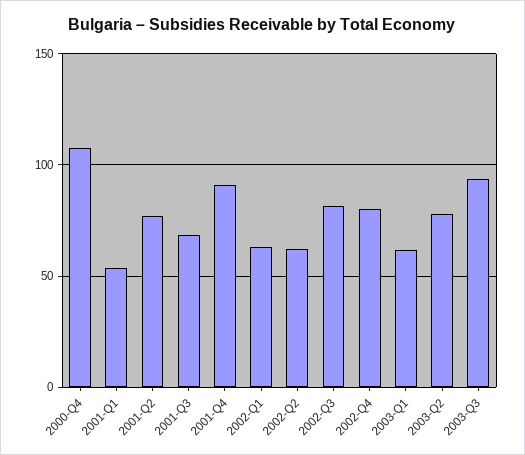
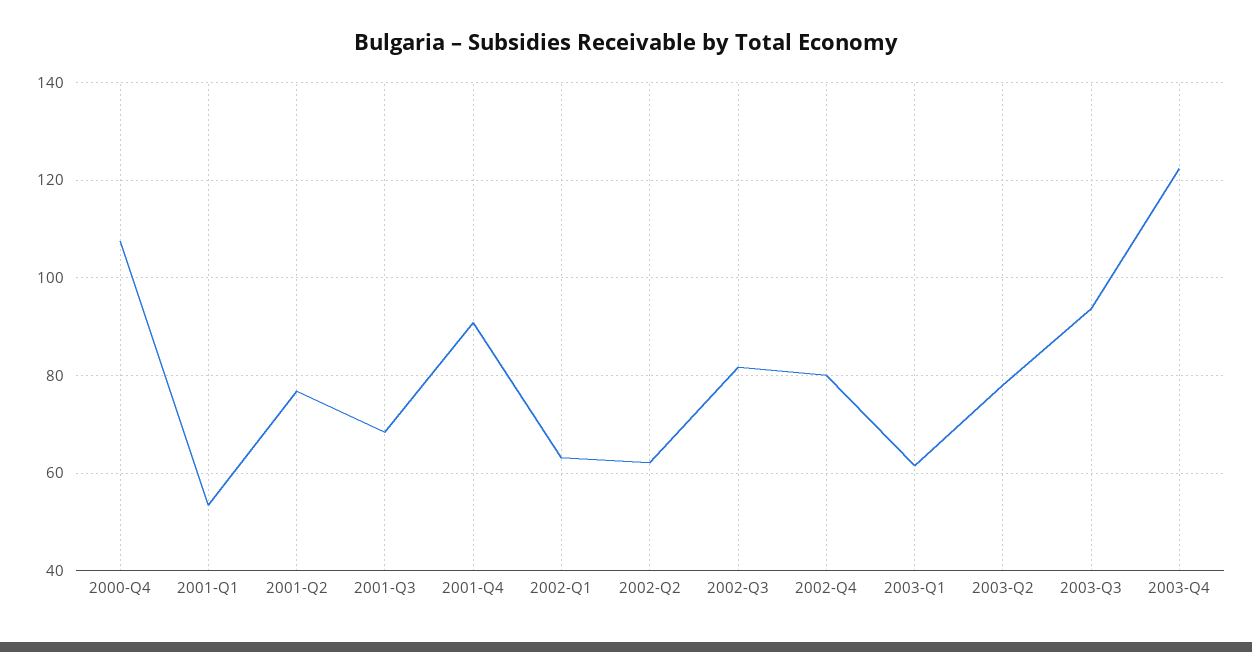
2003-Q4: none -> 122

